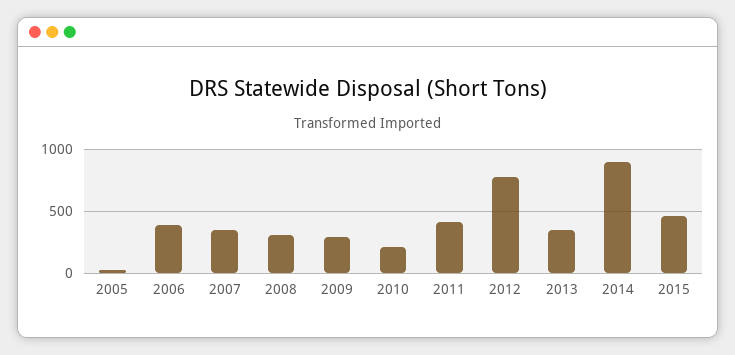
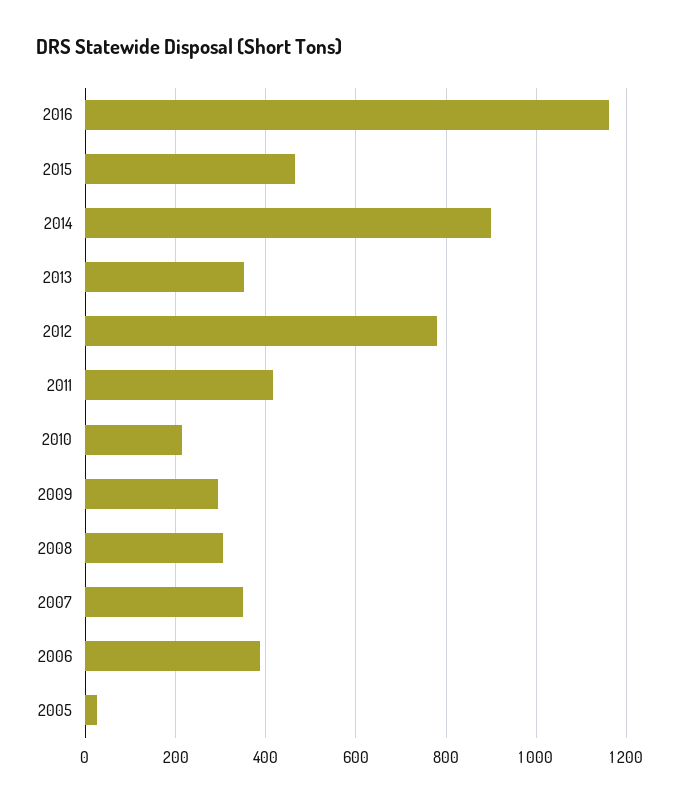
2016: none -> 1160

